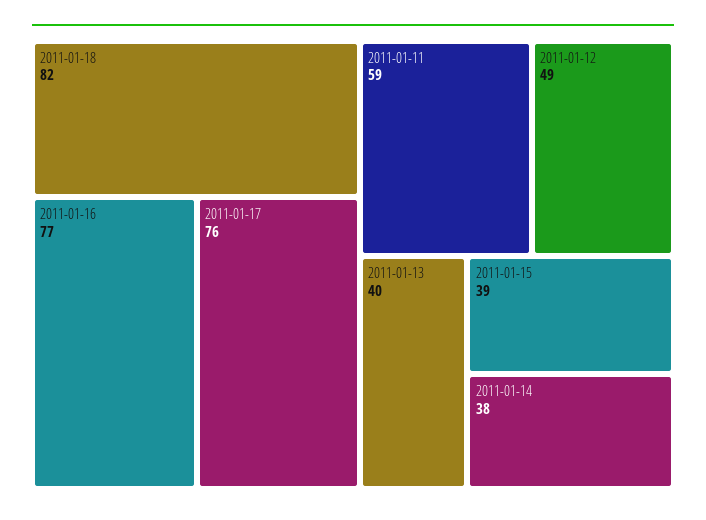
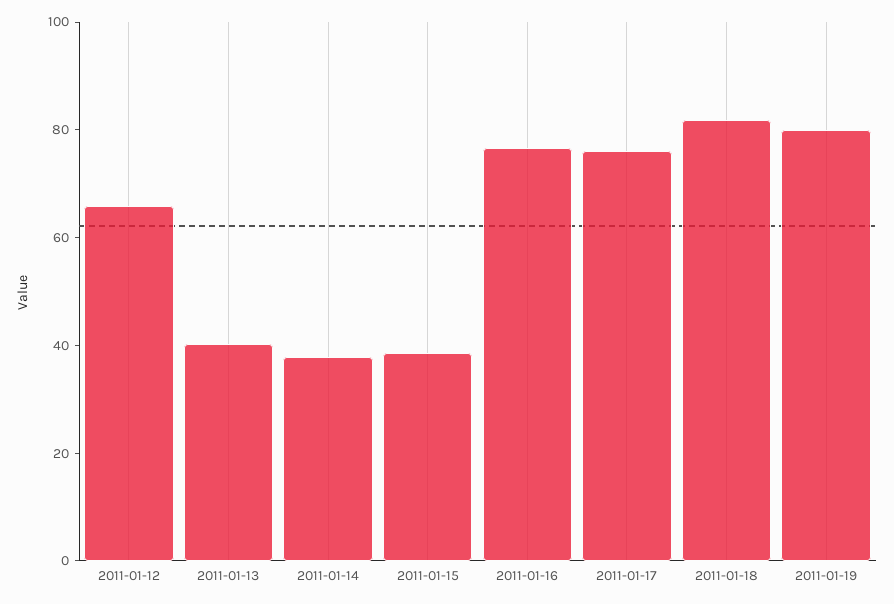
2011-01-11: 59 -> none
2011-01-12: 49 -> 65
2011-01-19: none -> 80

